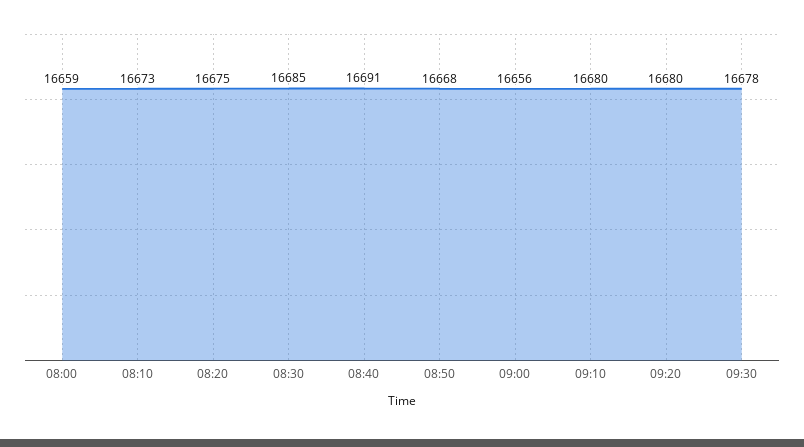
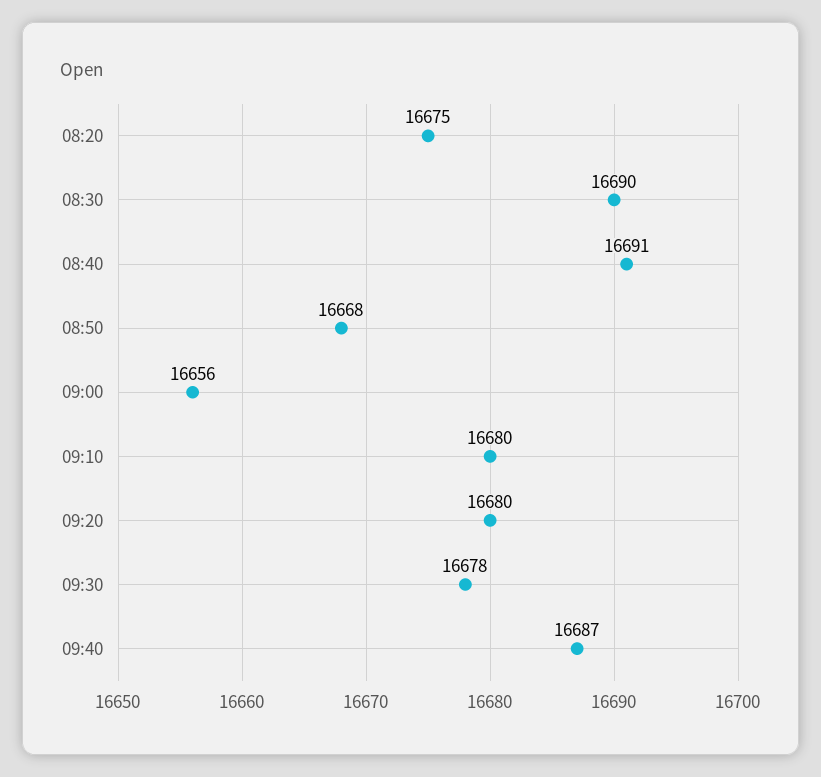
08:00: 16659 -> none
08:10: 16673 -> none
08:30: 16685 -> 16690
09:40: none -> 16687

